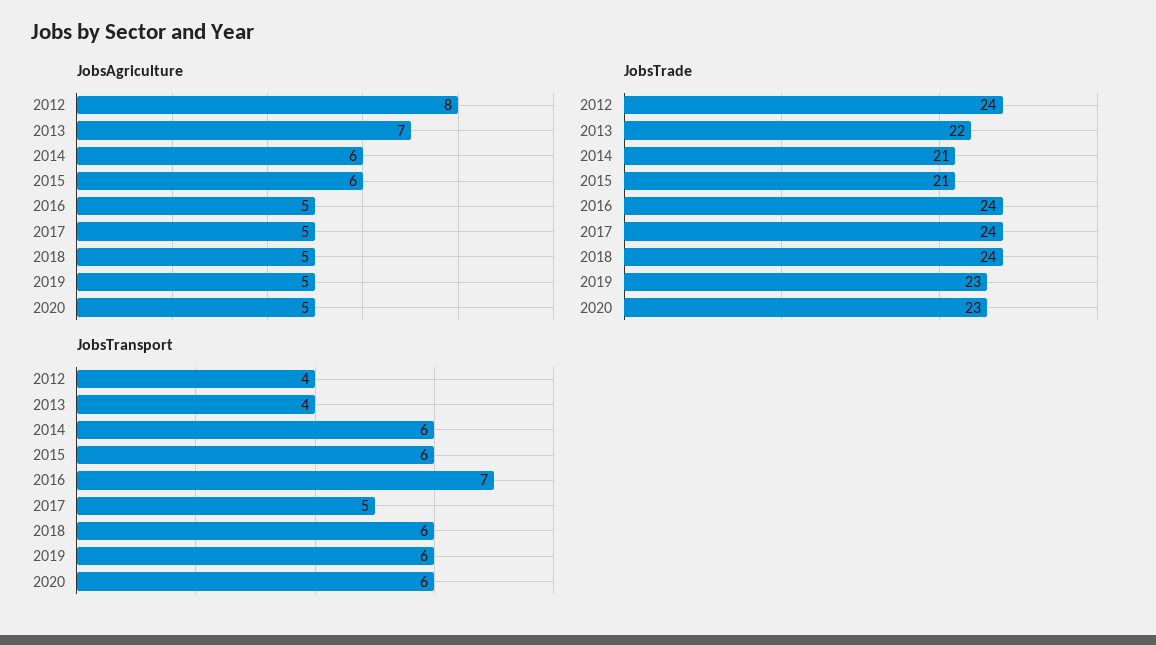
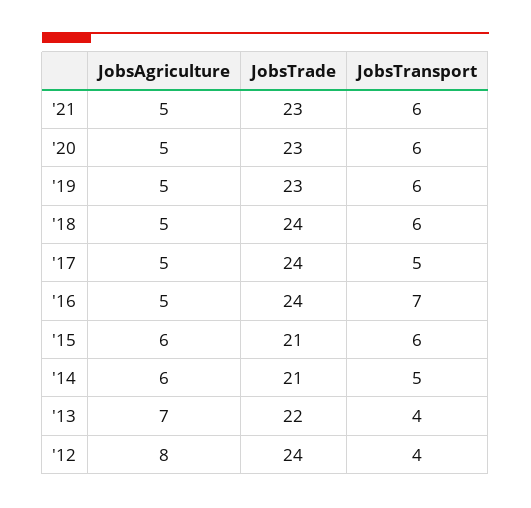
JobsTransport, 2014: 6 -> 5
JobsAgriculture, '21: none -> 5
JobsTrade, '21: none -> 23
JobsTransport, '21: none -> 6

